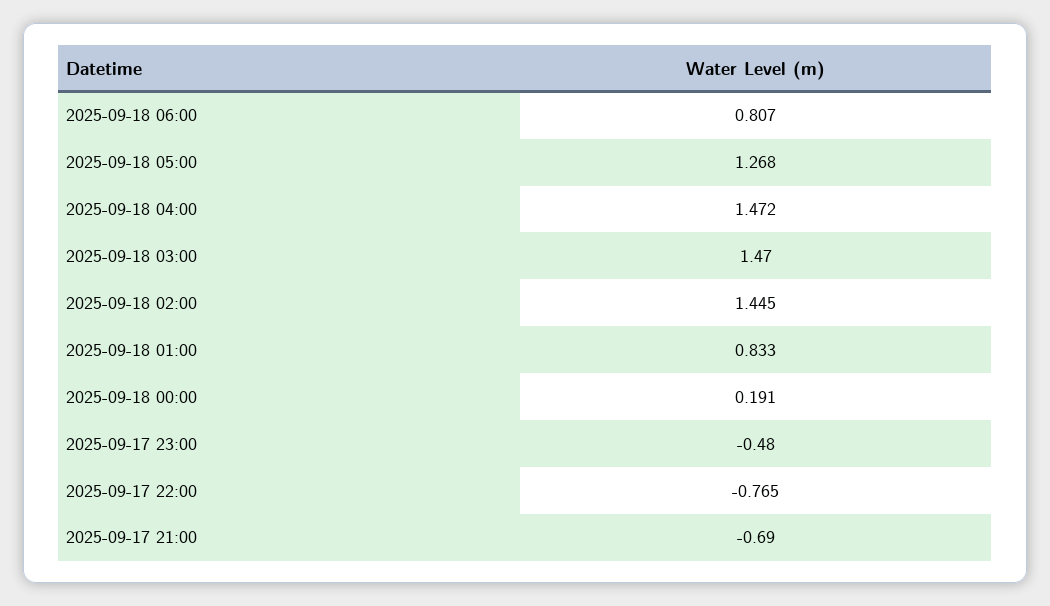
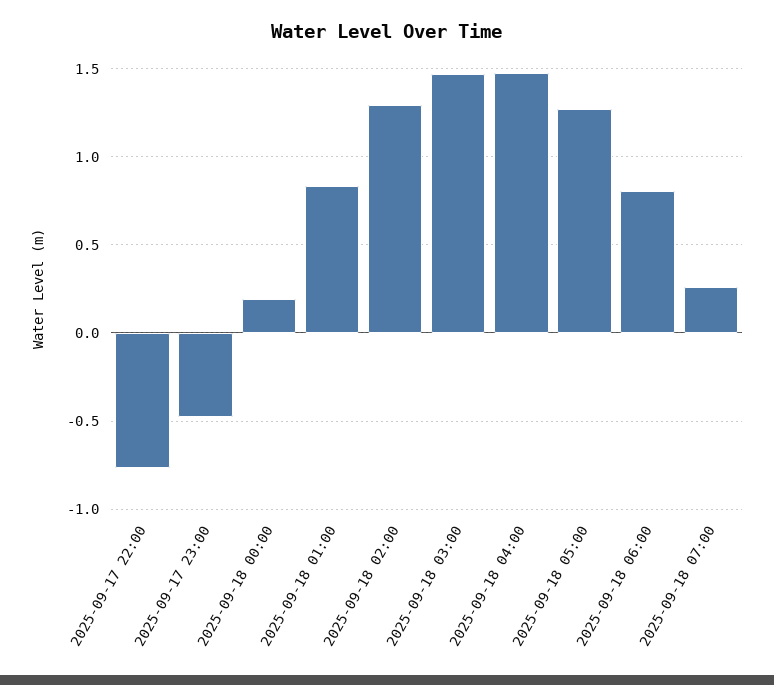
2025-09-18 02:00: 1.445 -> 1.3
2025-09-17 21:00: -0.69 -> none
2025-09-18 07:00: none -> 0.25

